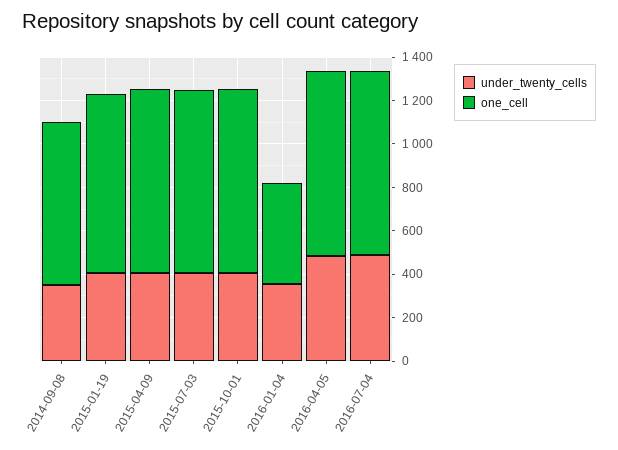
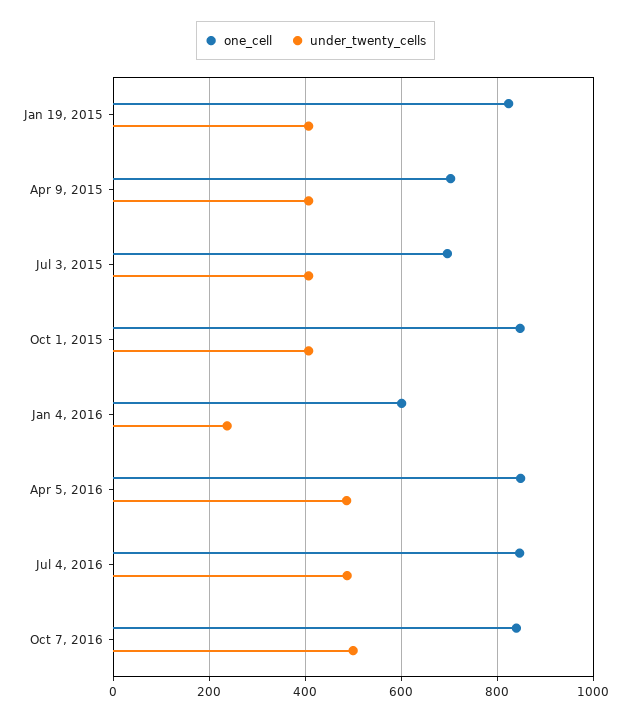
under_twenty_cells, 2014-09-08: 350 -> none
one_cell, 2014-09-08: 750 -> none
one_cell, 2015-04-09: 850 -> 700
one_cell, 2015-07-03: 850 -> 700
under_twenty_cells, 2016-01-04: 350 -> 240
one_cell, 2016-01-04: 450 -> 600
one_cell, Oct 7, 2016: none -> 840
under_twenty_cells, Oct 7, 2016: none -> 500

